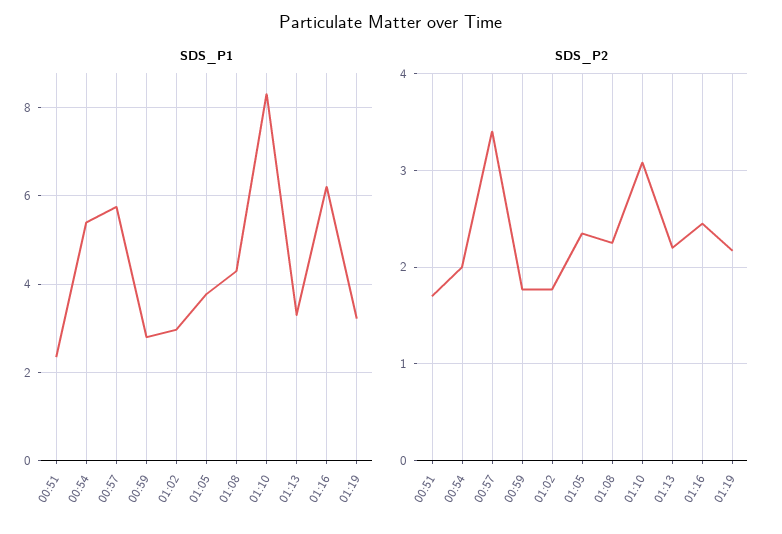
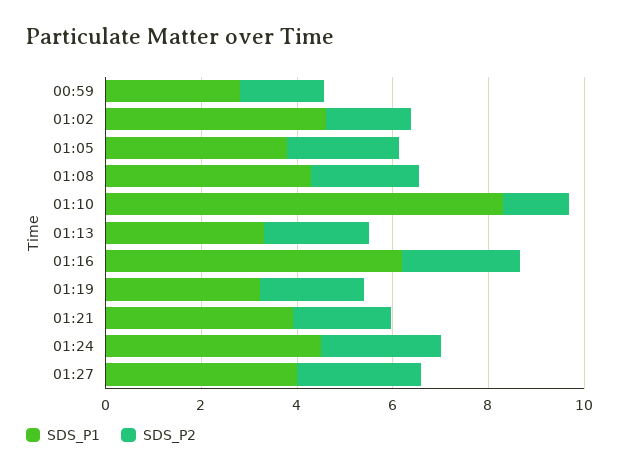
SDS_P1, 00:51: 2.4 -> none
SDS_P1, 00:54: 5.4 -> none
SDS_P1, 00:57: 5.8 -> none
SDS_P1, 01:02: 3 -> 4.5
SDS_P2, 00:51: 1.7 -> none
SDS_P2, 00:54: 2 -> none
SDS_P2, 00:57: 3.4 -> none
SDS_P2, 01:10: 3.1 -> 1.5
SDS_P1, 01:21: none -> 4
SDS_P2, 01:21: none -> 2
SDS_P1, 01:24: none -> 4.5
SDS_P2, 01:24: none -> 2.5
SDS_P1, 01:27: none -> 4
SDS_P2, 01:27: none -> 2.5

